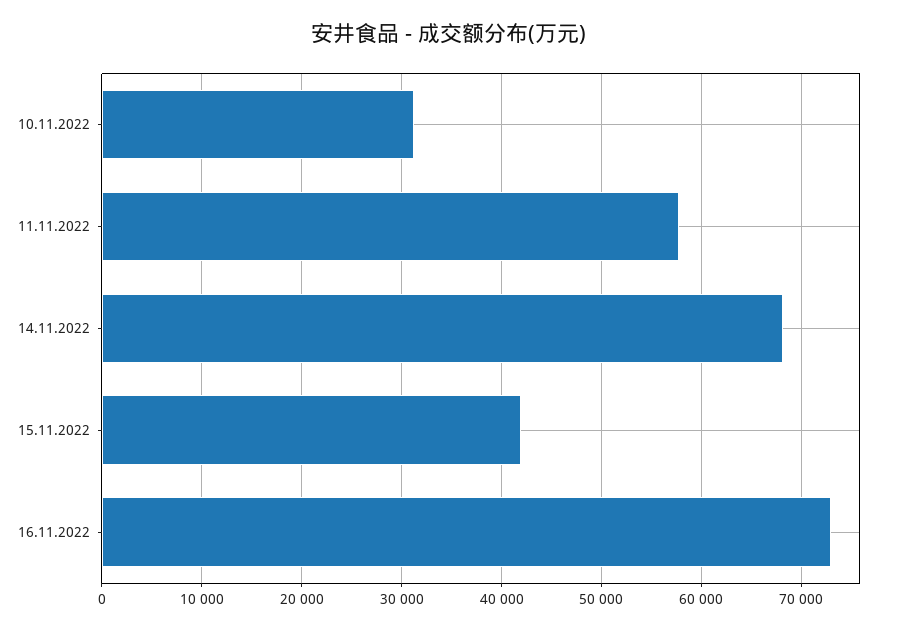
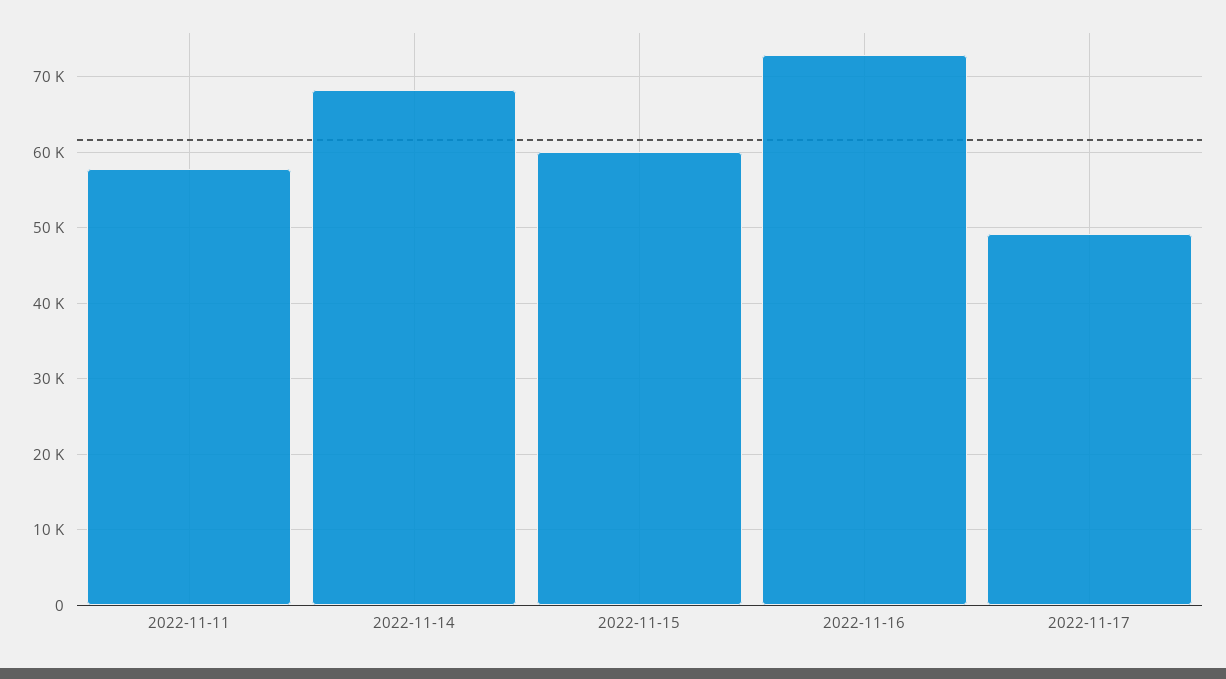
10.11.2022: 31000 -> none
15.11.2022: 42000 -> 60000
2022-11-17: none -> 49000

